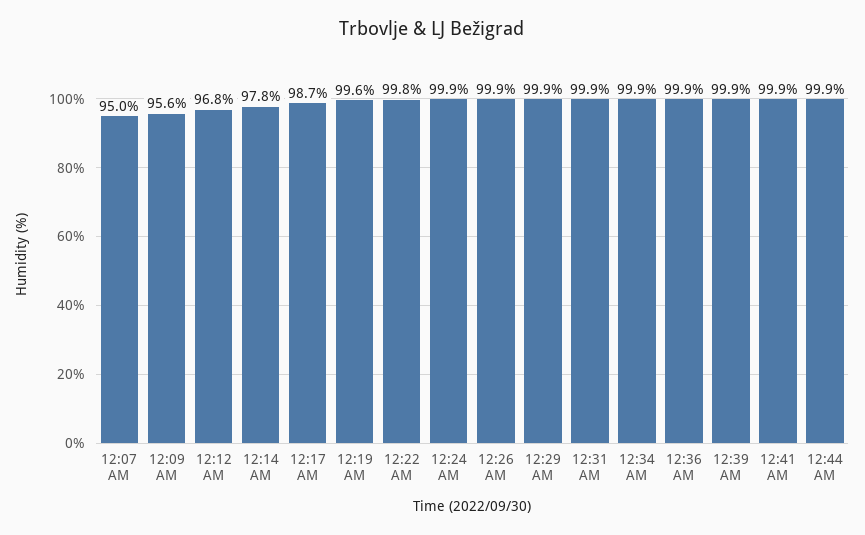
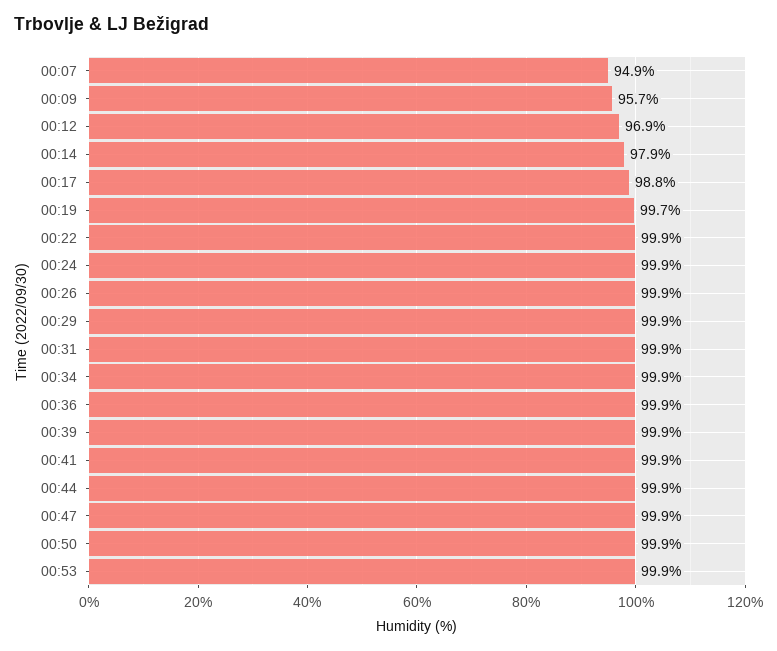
12:07 AM: 95 -> 94.9
12:09 AM: 95.6 -> 95.7
12:12 AM: 96.8 -> 96.9
12:14 AM: 97.8 -> 97.9
12:17 AM: 98.7 -> 98.8
12:19 AM: 99.6 -> 99.7
12:22 AM: 99.8 -> 99.9
00:47: none -> 99.9
00:50: none -> 99.9
00:53: none -> 99.9

